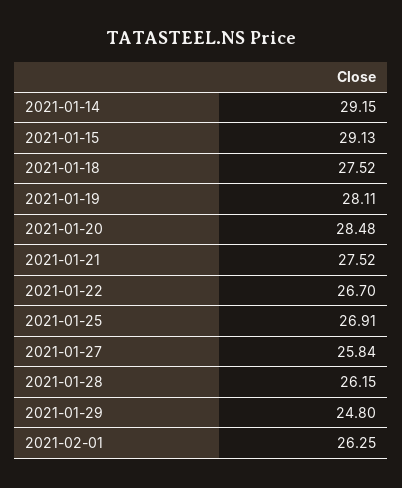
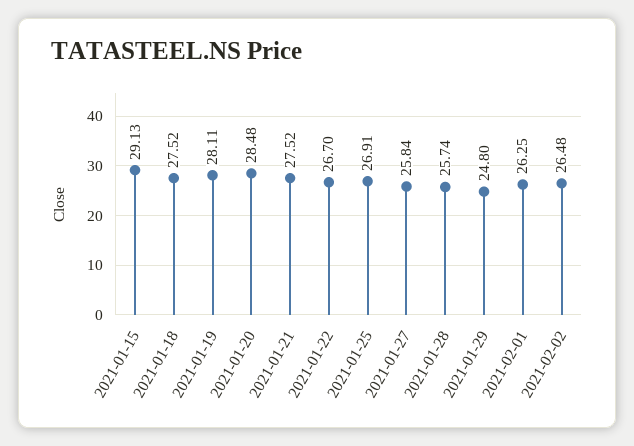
2021-01-14: 29.15 -> none
2021-01-28: 26.15 -> 25.74
2021-02-02: none -> 26.48

